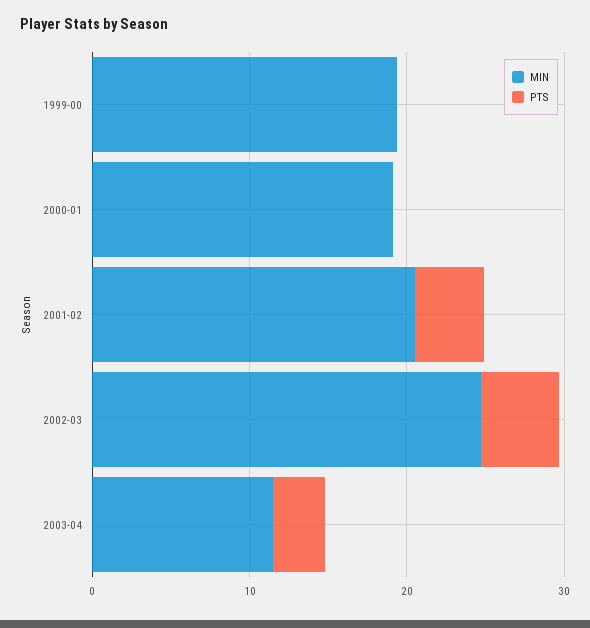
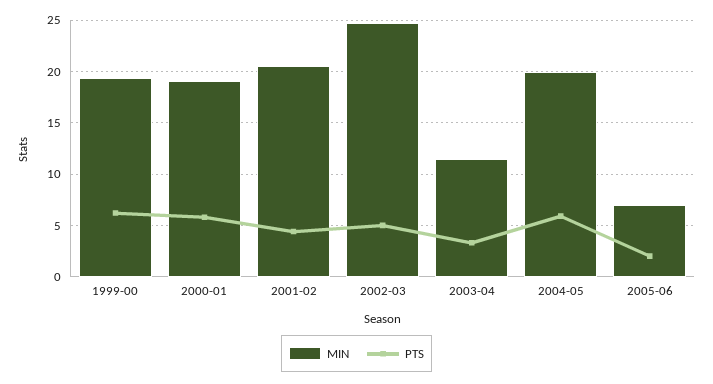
PTS, 1999-00: 0 -> 6
PTS, 2000-01: 0 -> 6
MIN, 2004-05: none -> 20
PTS, 2004-05: none -> 6
MIN, 2005-06: none -> 7
PTS, 2005-06: none -> 2

